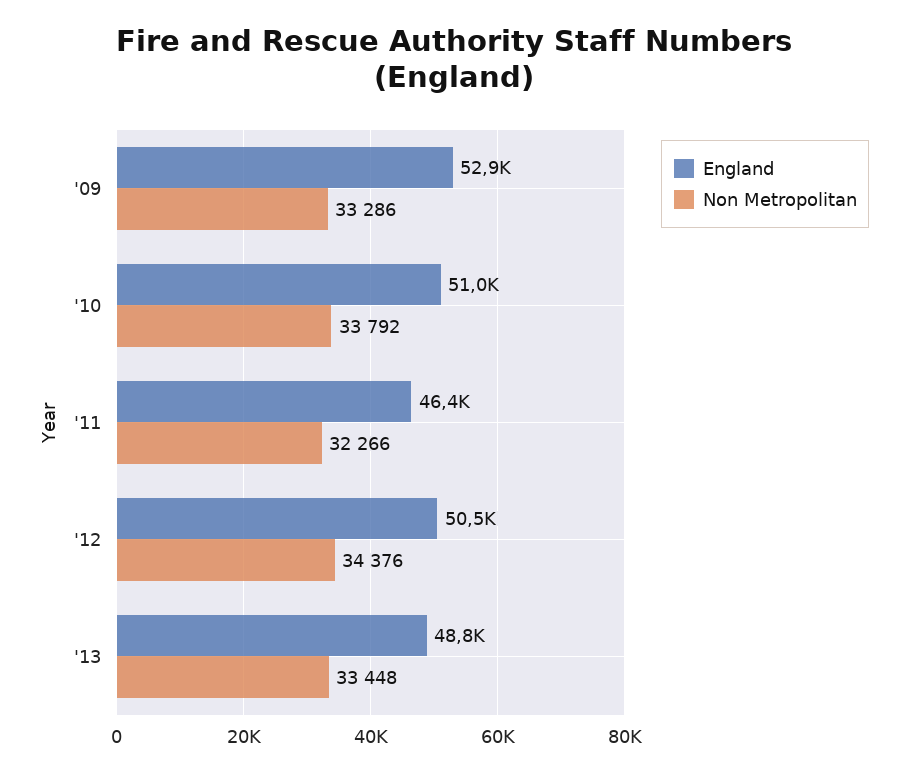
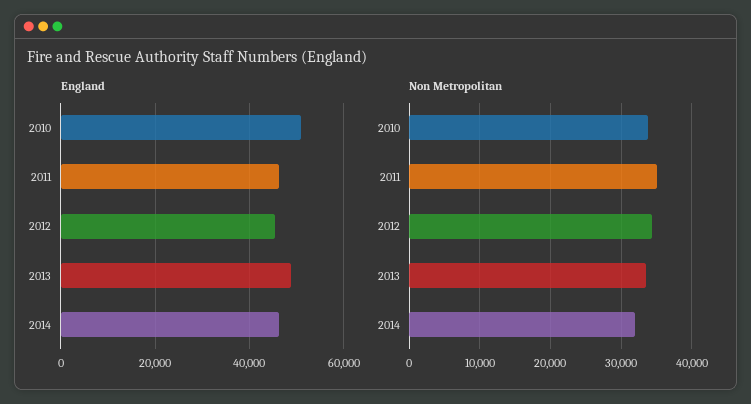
England, '09: 52900 -> none
Non Metropolitan, '09: 33286 -> none
Non Metropolitan, '11: 32266 -> 35000
England, '12: 50500 -> 46000
England, 2014: none -> 46000
Non Metropolitan, 2014: none -> 32000

